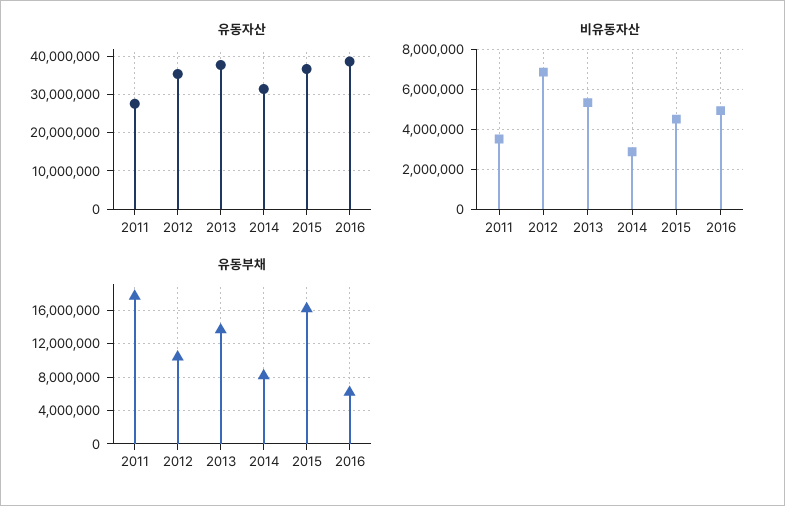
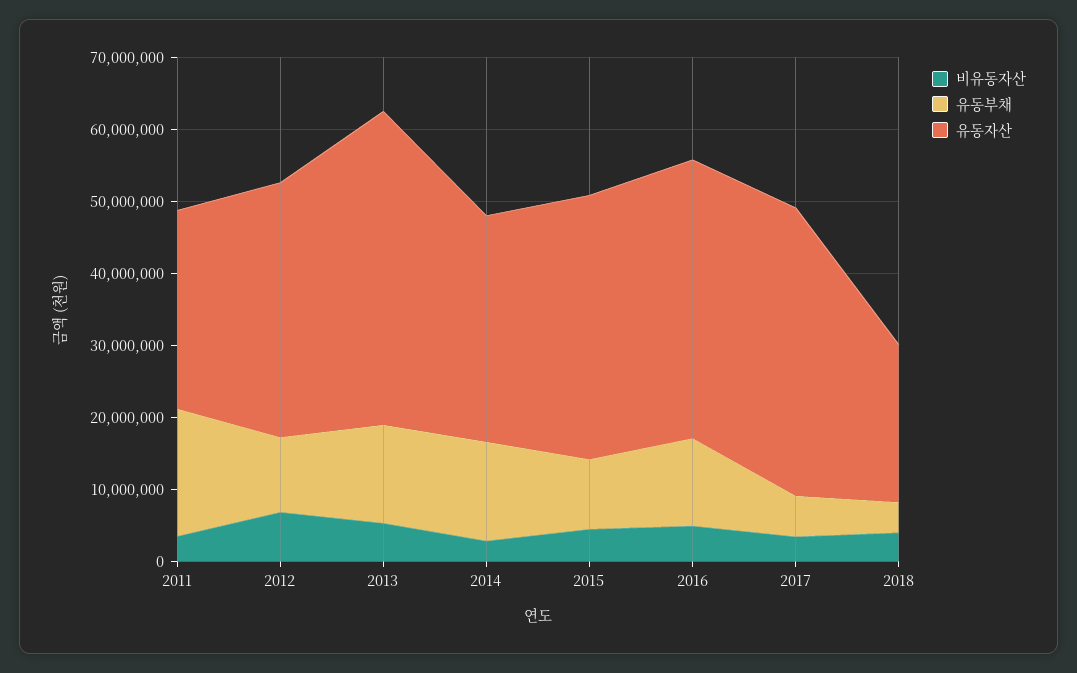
유동자산, 2013: 38000000 -> 44000000
유동부채, 2014: 8000000 -> 14000000
유동부채, 2015: 16000000 -> 10000000
유동부채, 2016: 6000000 -> 12000000
비유동자산, 2017: none -> 4000000
유동부채, 2017: none -> 6000000
유동자산, 2017: none -> 40000000
비유동자산, 2018: none -> 4000000
유동부채, 2018: none -> 4000000
유동자산, 2018: none -> 22000000

